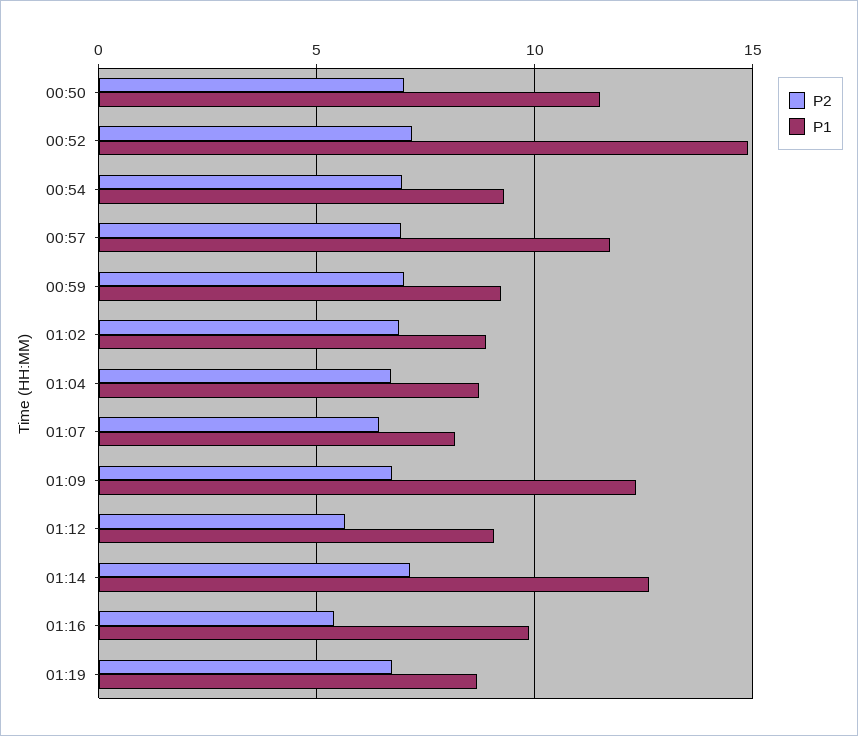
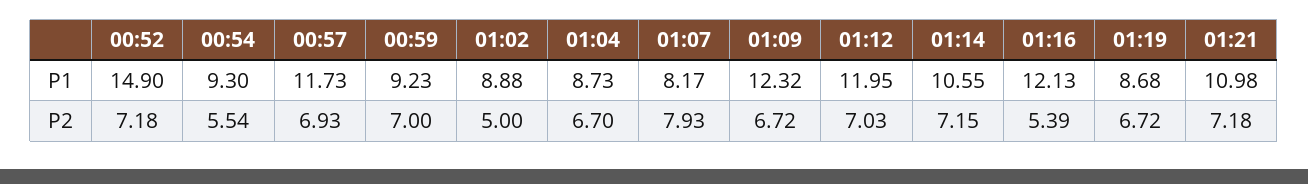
P2, 00:50: 7 -> none
P1, 00:50: 11.5 -> none
P2, 00:54: 7 -> 5.54
P2, 01:02: 7 -> 5
P2, 01:07: 6.5 -> 7.93
P2, 01:12: 5.5 -> 7.03
P1, 01:12: 9 -> 11.95
P1, 01:14: 12.5 -> 10.55
P1, 01:16: 10 -> 12.13
P1, 01:21: none -> 10.98
P2, 01:21: none -> 7.18

